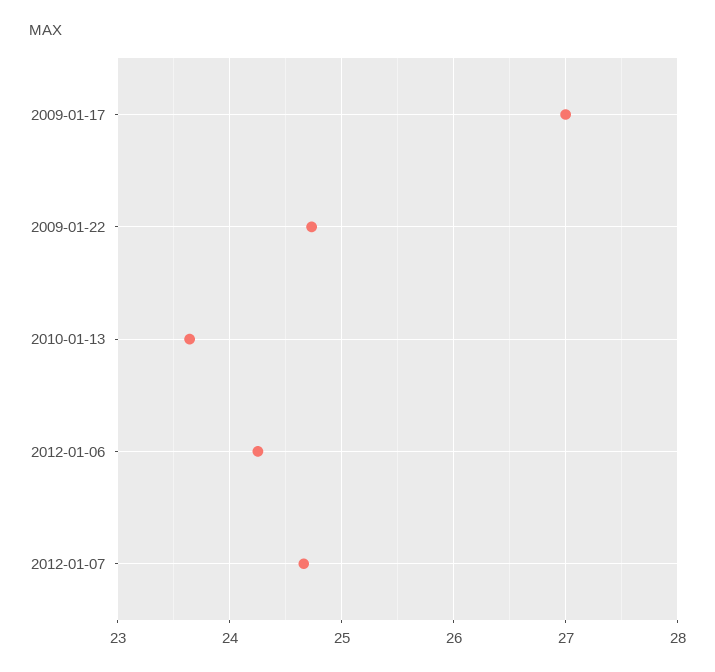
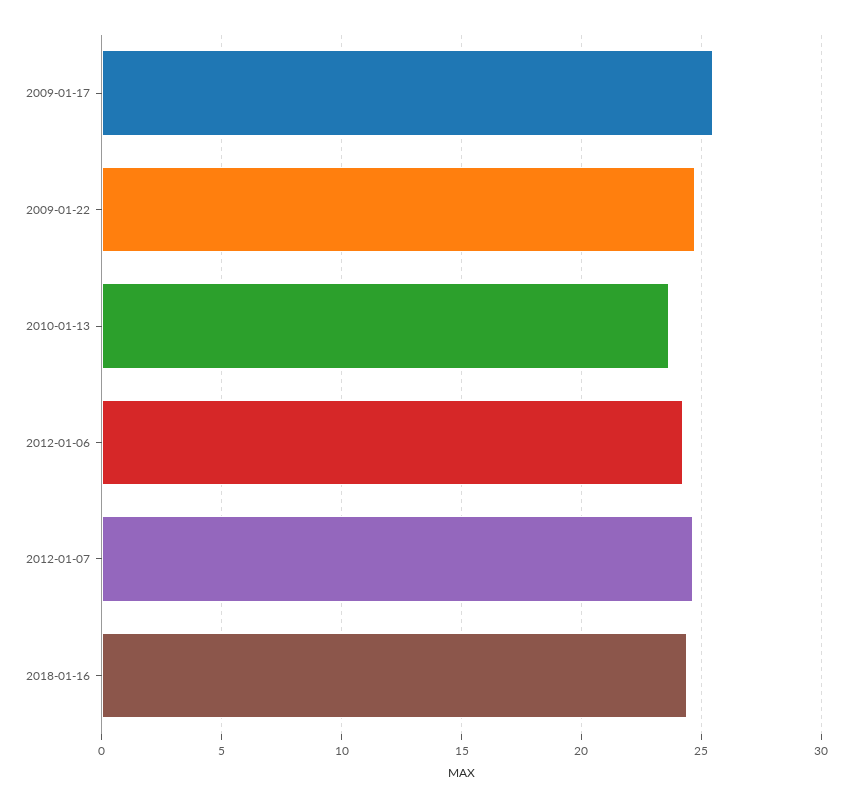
2009-01-17: 27 -> 25.5
2018-01-16: none -> 24.5

